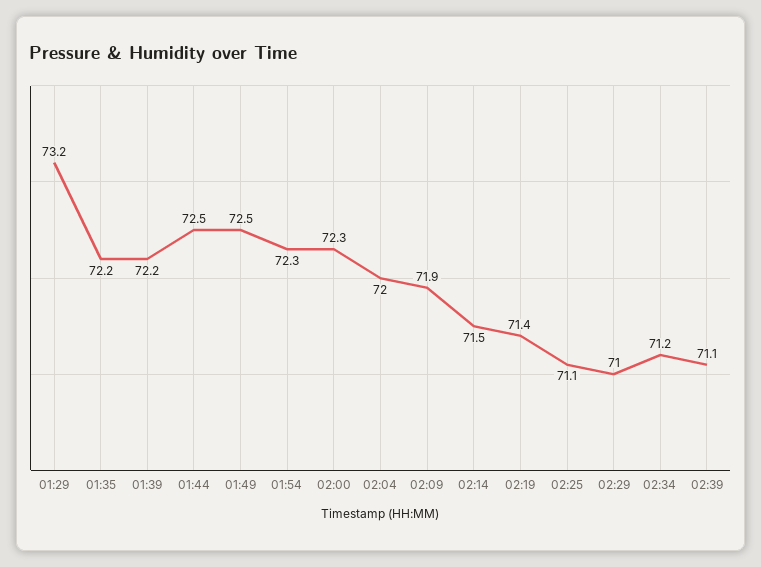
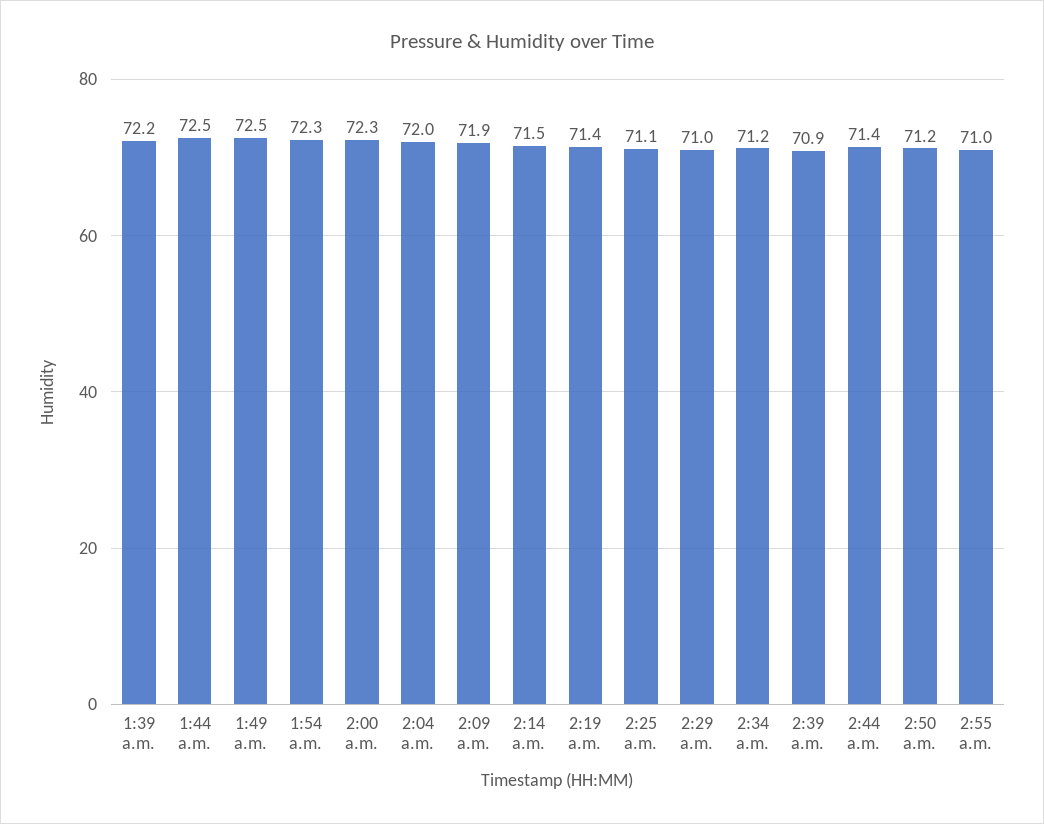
01:29: 73.2 -> none
01:35: 72.2 -> none
02:39: 71.1 -> 70.9
2:44 a.m.: none -> 71.4
2:50 a.m.: none -> 71.2
2:55 a.m.: none -> 71

